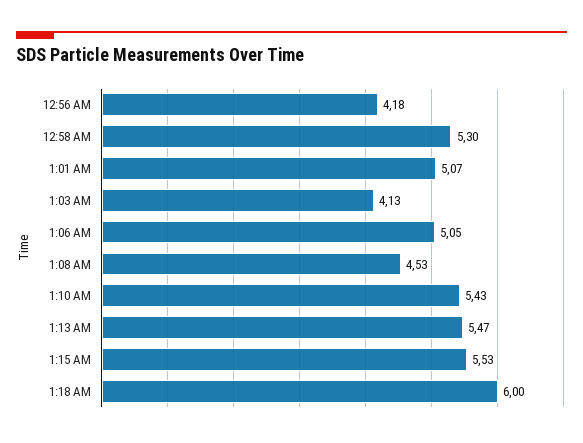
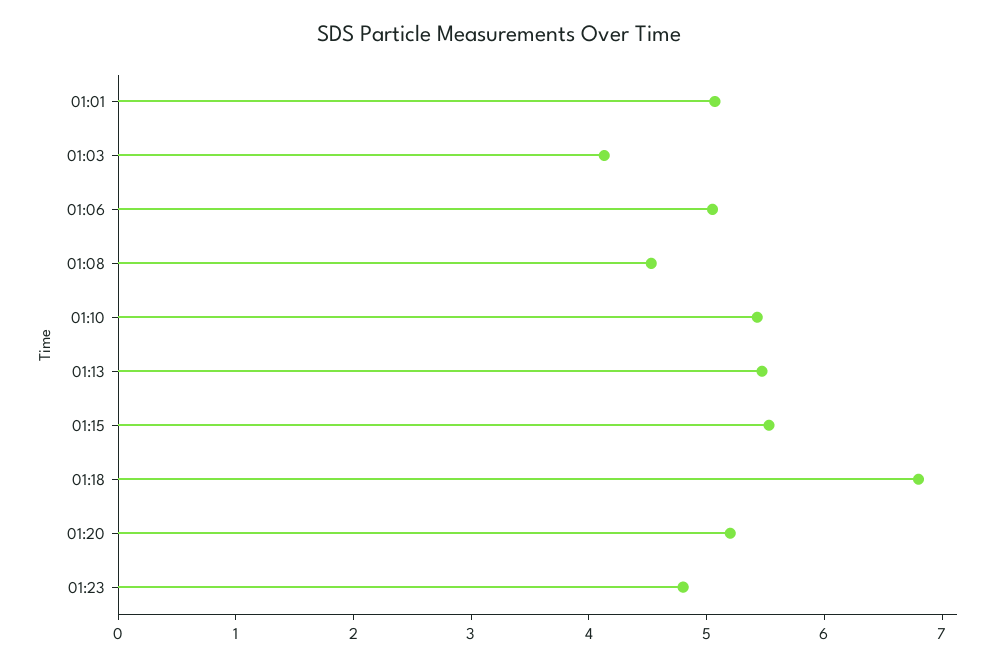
12:56 AM: 4.18 -> none
12:58 AM: 5.3 -> none
1:18 AM: 6 -> 6.8
01:20: none -> 5.2
01:23: none -> 4.8

